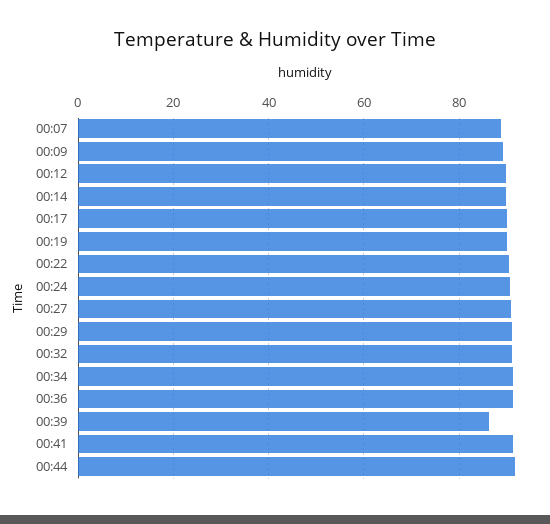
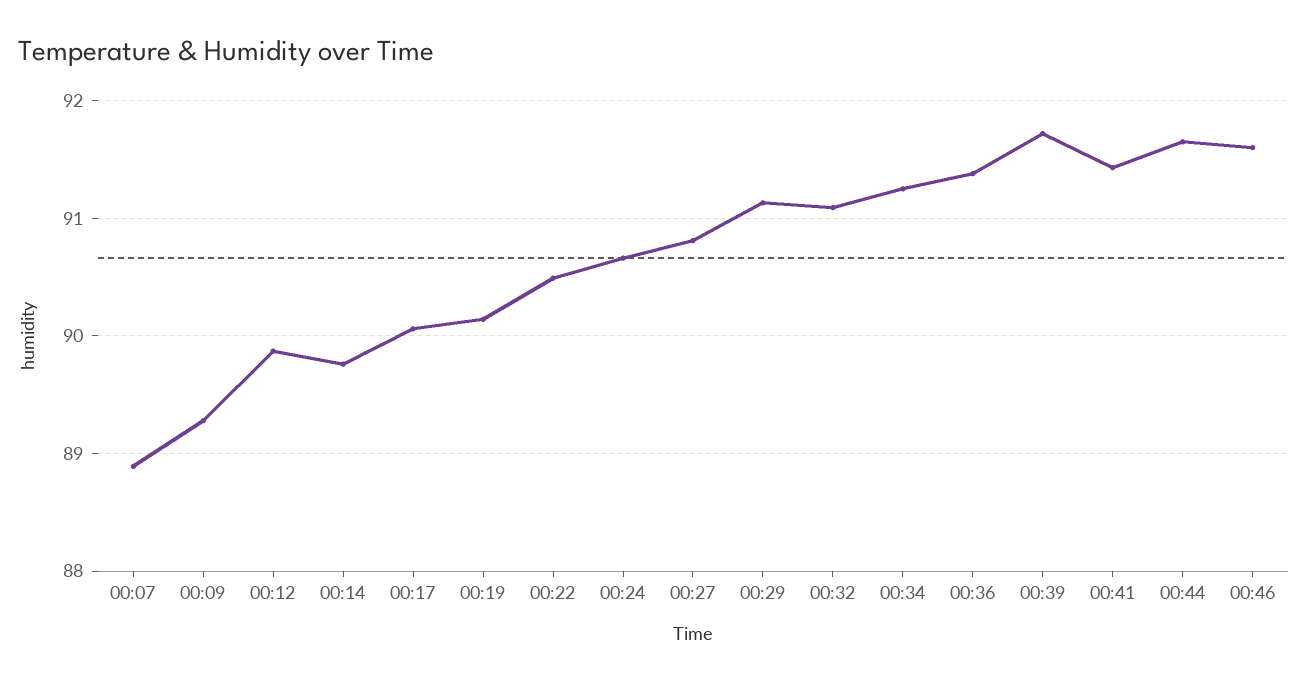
00:39: 86 -> 91.7
00:46: none -> 91.6

